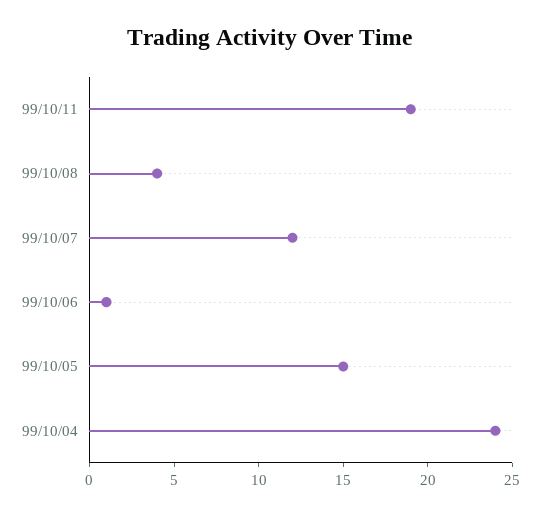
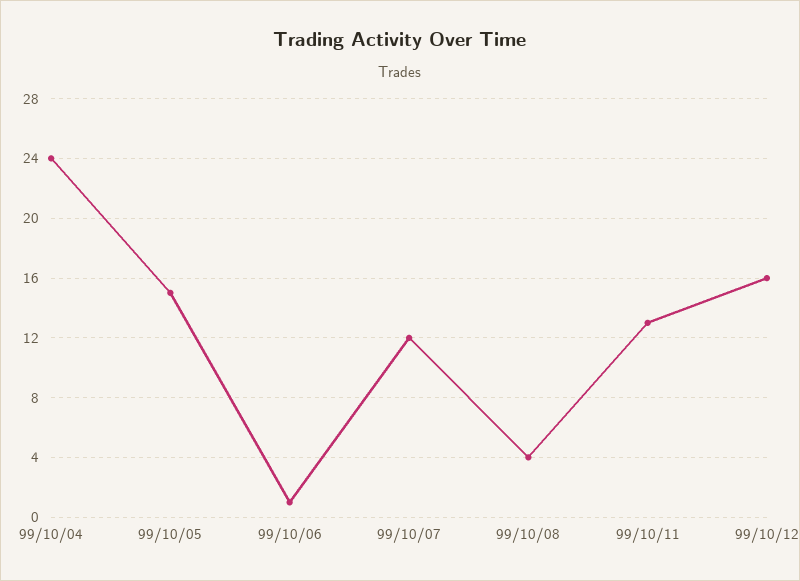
99/10/11: 19 -> 13
99/10/12: none -> 16

